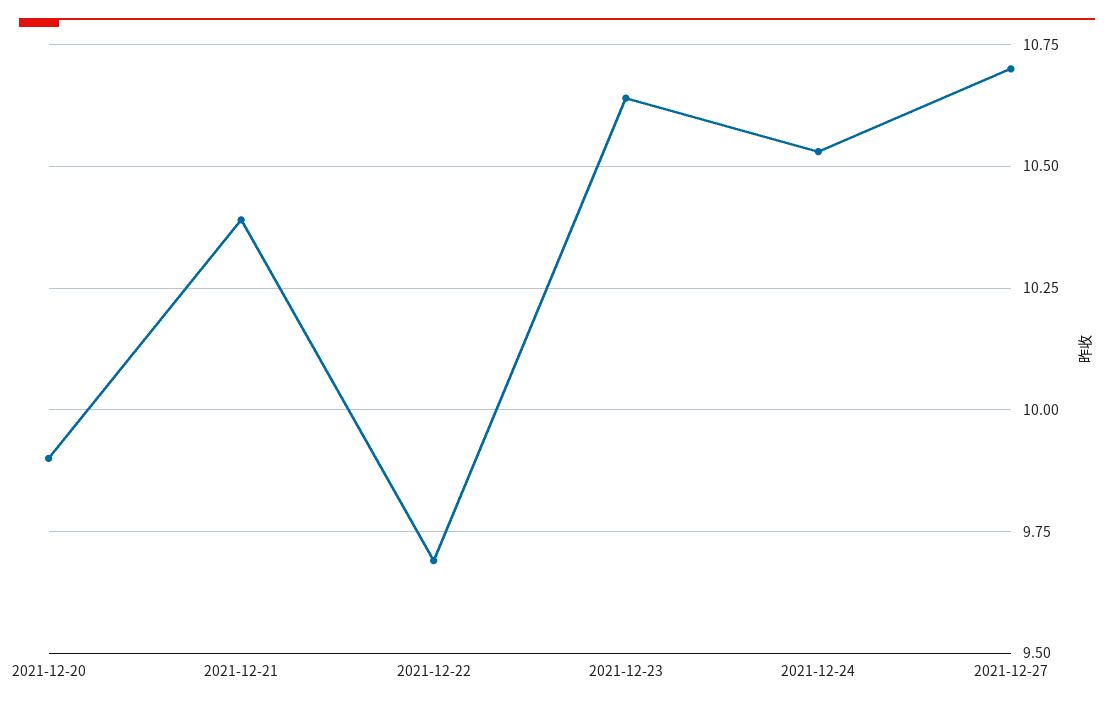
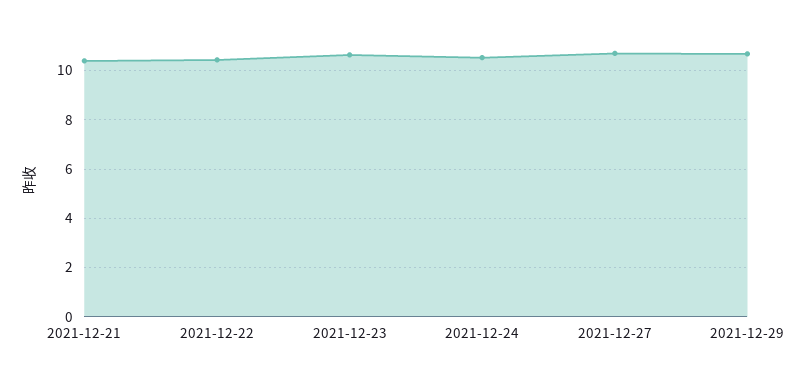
2021-12-20: 9.9 -> none
2021-12-22: 9.7 -> 10.5
2021-12-29: none -> 10.75

